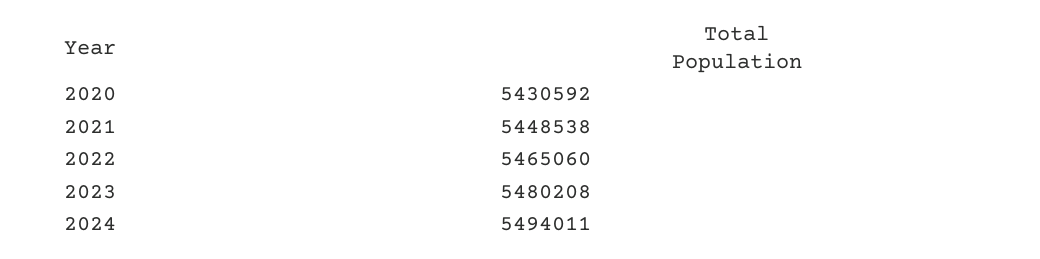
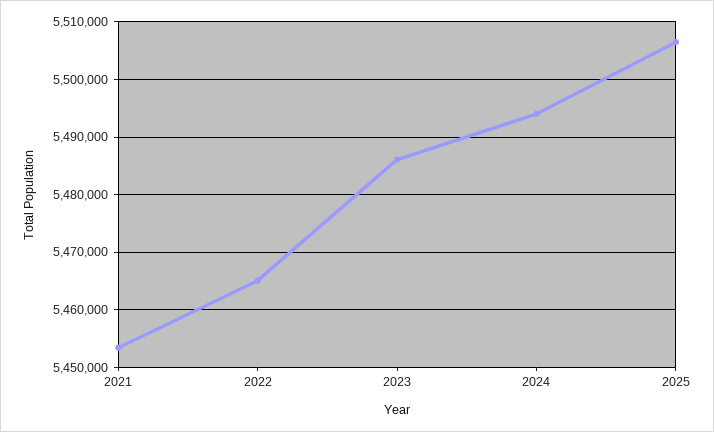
2020: 5430592 -> none
2021: 5448538 -> 5454000
2023: 5480208 -> 5486000
2025: none -> 5506000

